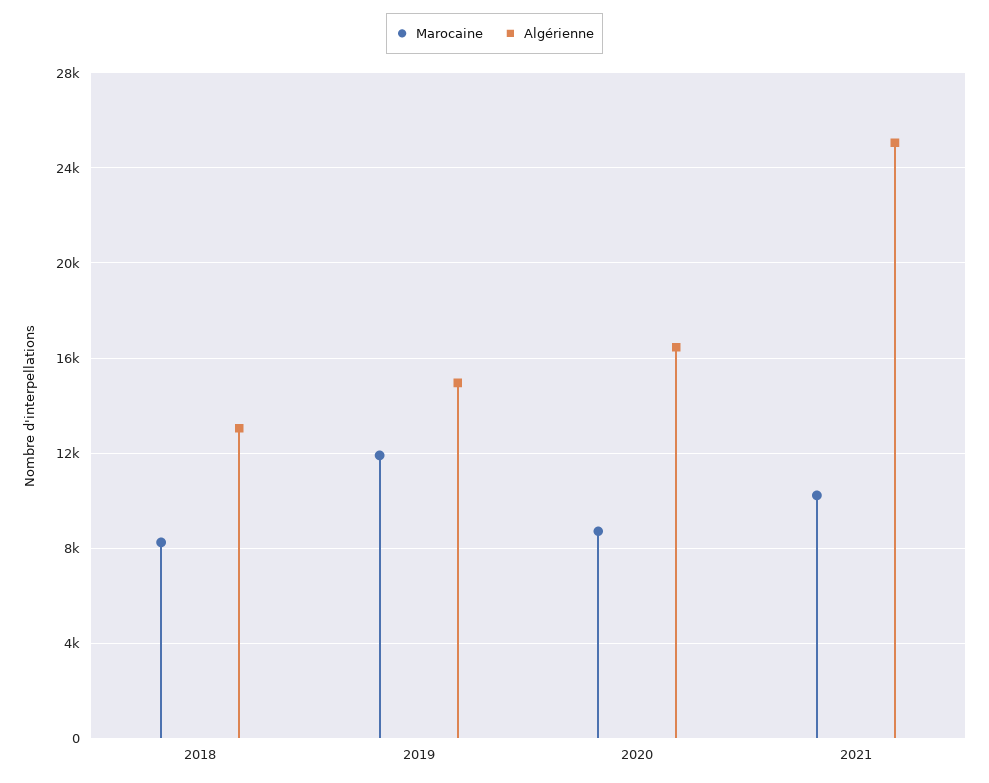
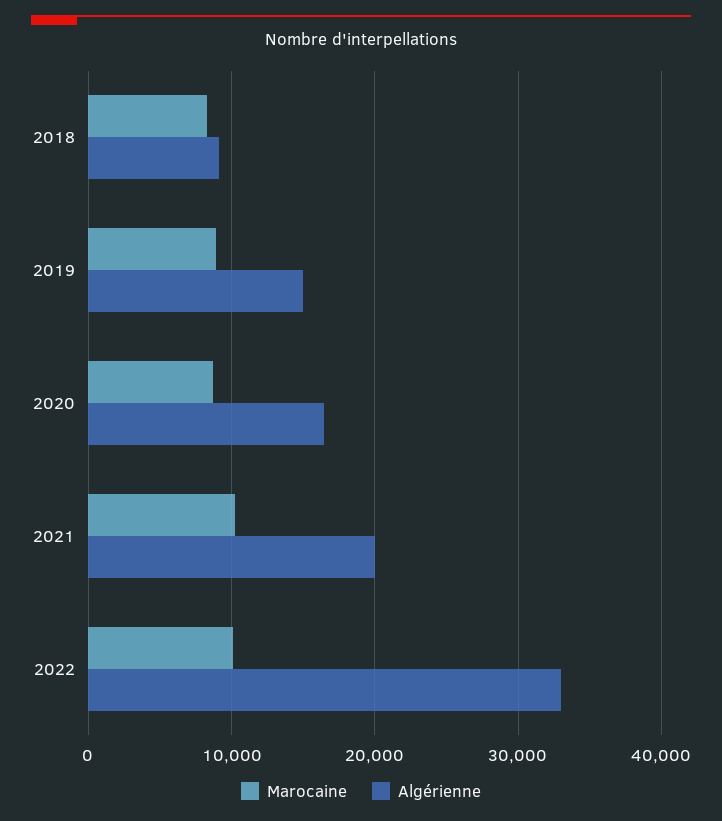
Algérienne, 2018: 13000 -> 9000
Marocaine, 2019: 12000 -> 9000
Algérienne, 2021: 25000 -> 20000
Marocaine, 2022: none -> 10000
Algérienne, 2022: none -> 33000

